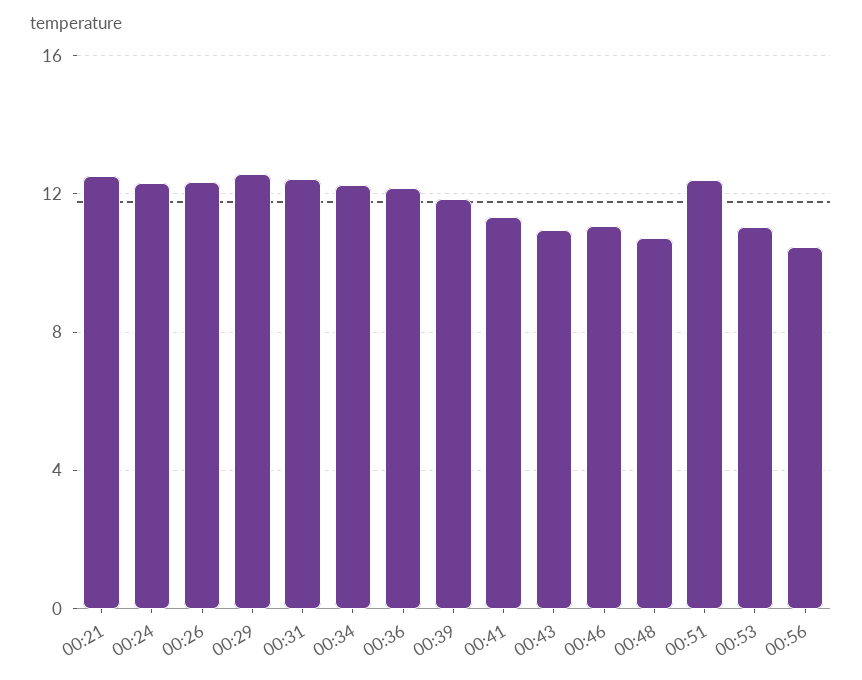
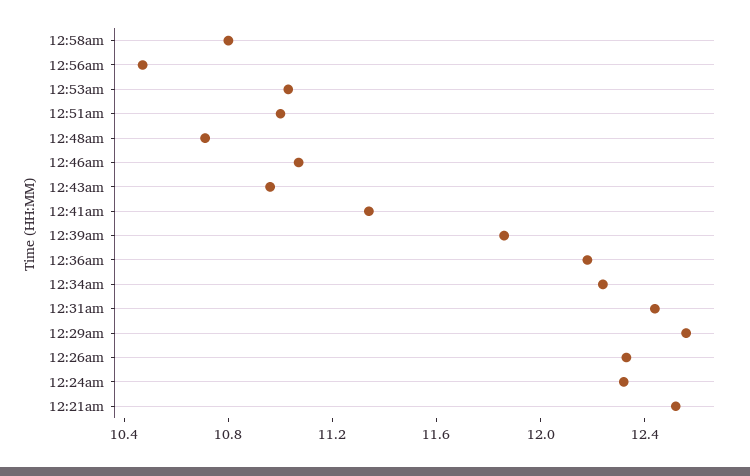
00:51: 12.5 -> 11
12:58am: none -> 10.8

